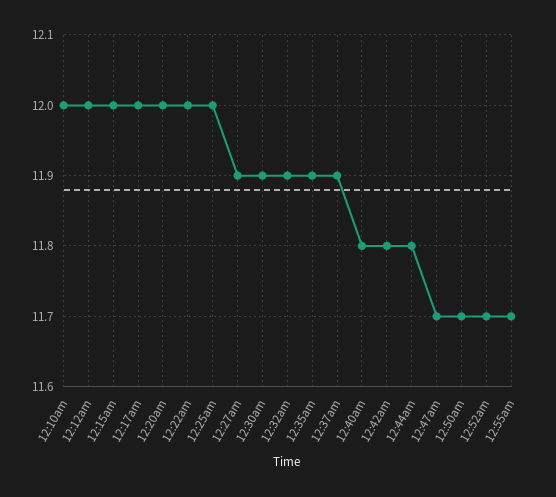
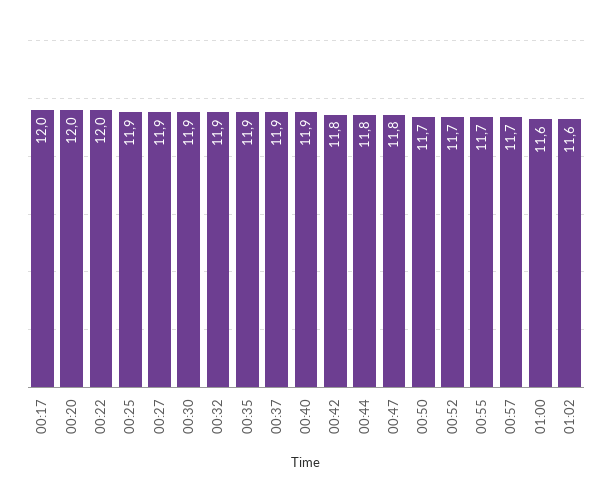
12:10am: 12 -> none
12:12am: 12 -> none
12:15am: 12 -> none
12:25am: 12 -> 11.9
12:40am: 11.8 -> 11.9
12:47am: 11.7 -> 11.8
00:57: none -> 11.7
01:00: none -> 11.6
01:02: none -> 11.6

